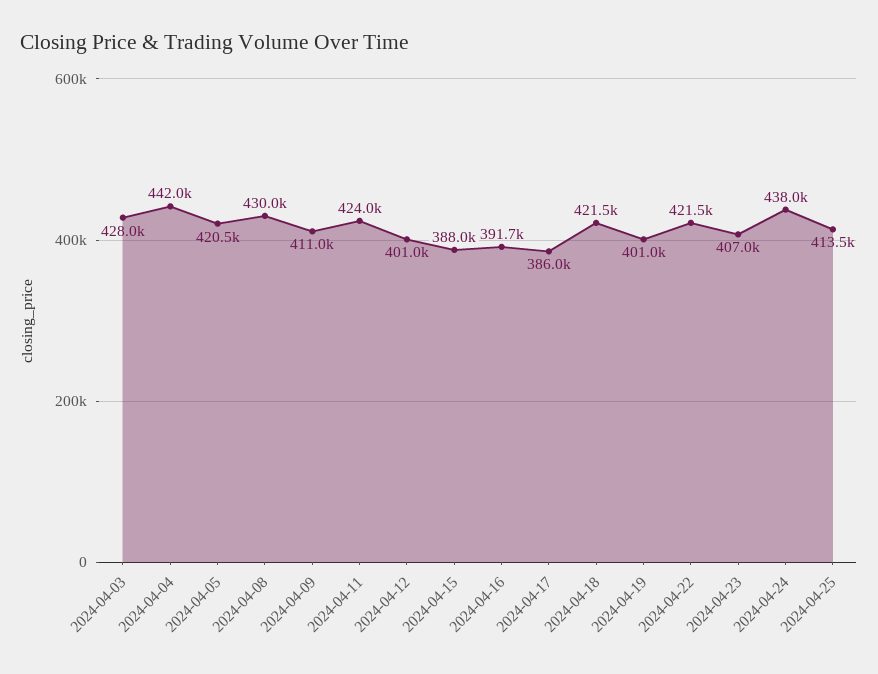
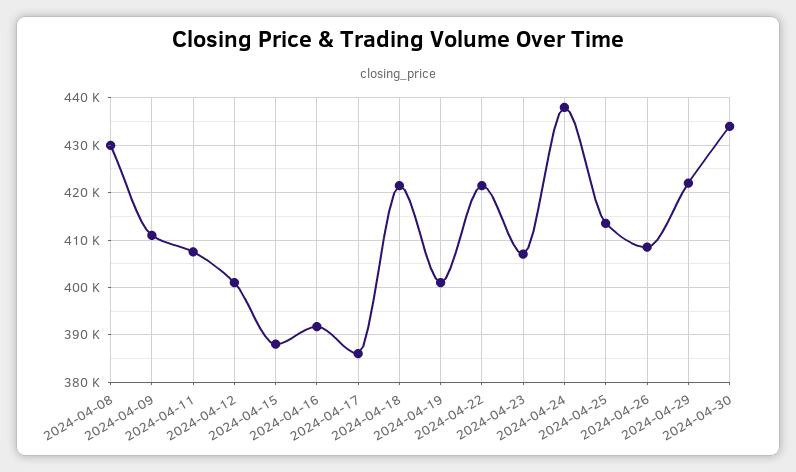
2024-04-03: 428000 -> none
2024-04-04: 442000 -> none
2024-04-05: 420500 -> none
2024-04-11: 424000 -> 408000
2024-04-26: none -> 408000
2024-04-29: none -> 422000
2024-04-30: none -> 434000

